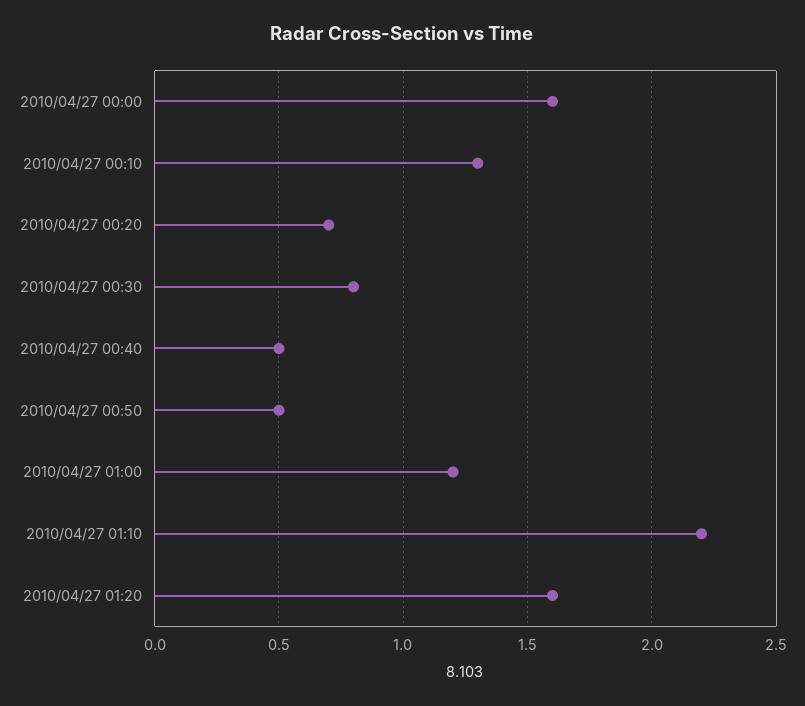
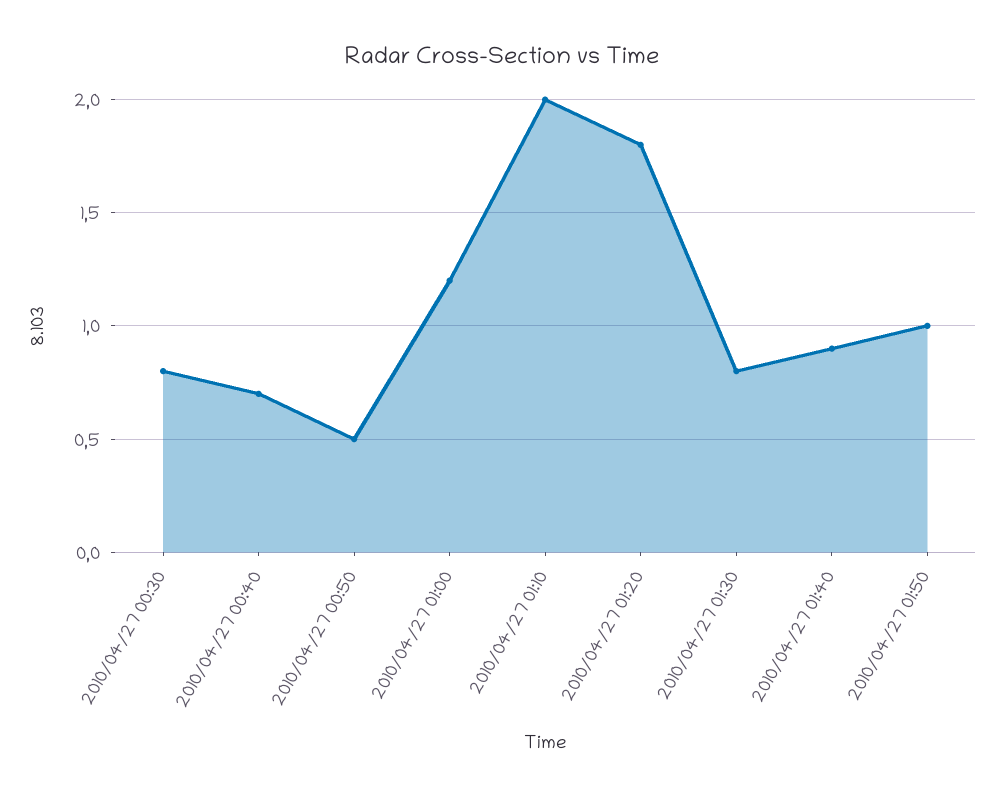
2010/04/27 00:00: 1.6 -> none
2010/04/27 00:10: 1.3 -> none
2010/04/27 00:20: 0.7 -> none
2010/04/27 00:40: 0.5 -> 0.7
2010/04/27 01:10: 2.2 -> 2
2010/04/27 01:20: 1.6 -> 1.8
2010/04/27 01:30: none -> 0.8
2010/04/27 01:40: none -> 0.9
2010/04/27 01:50: none -> 1

